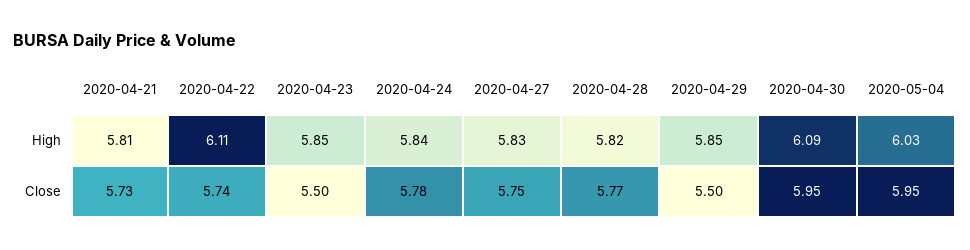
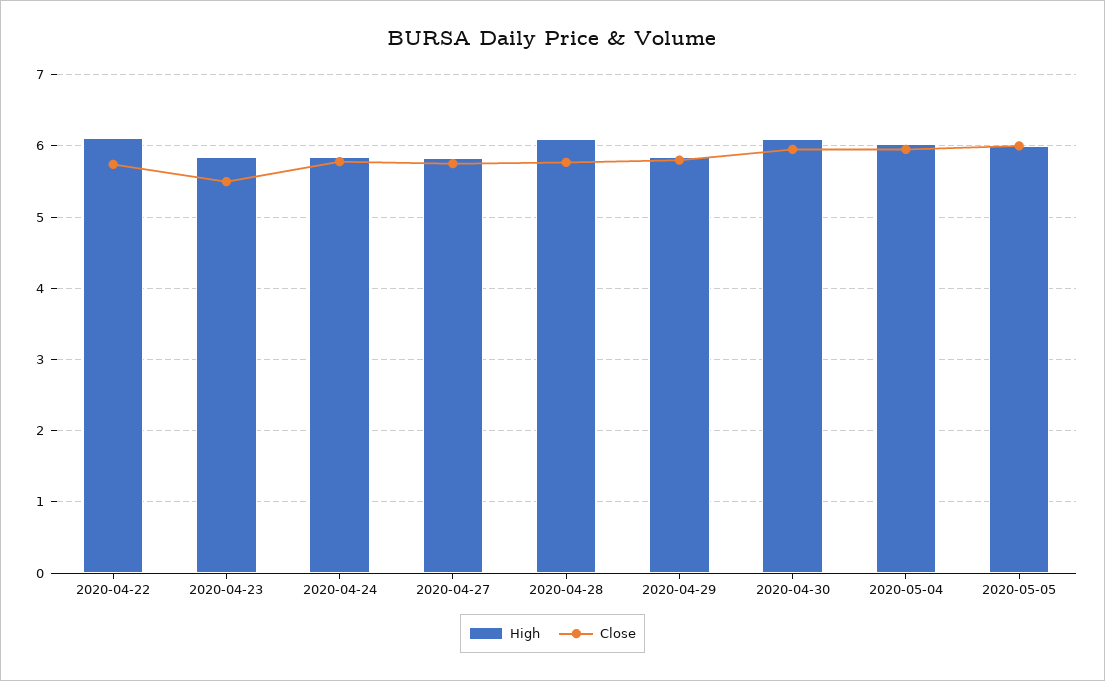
High, 2020-04-21: 5.81 -> none
High, 2020-04-28: 5.82 -> 6.1
Close, 2020-04-21: 5.73 -> none
Close, 2020-04-29: 5.5 -> 5.8
High, 2020-05-05: none -> 6
Close, 2020-05-05: none -> 6

